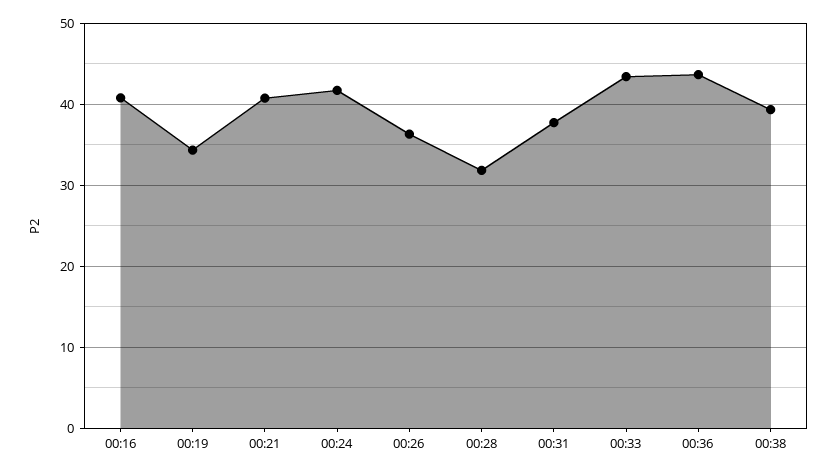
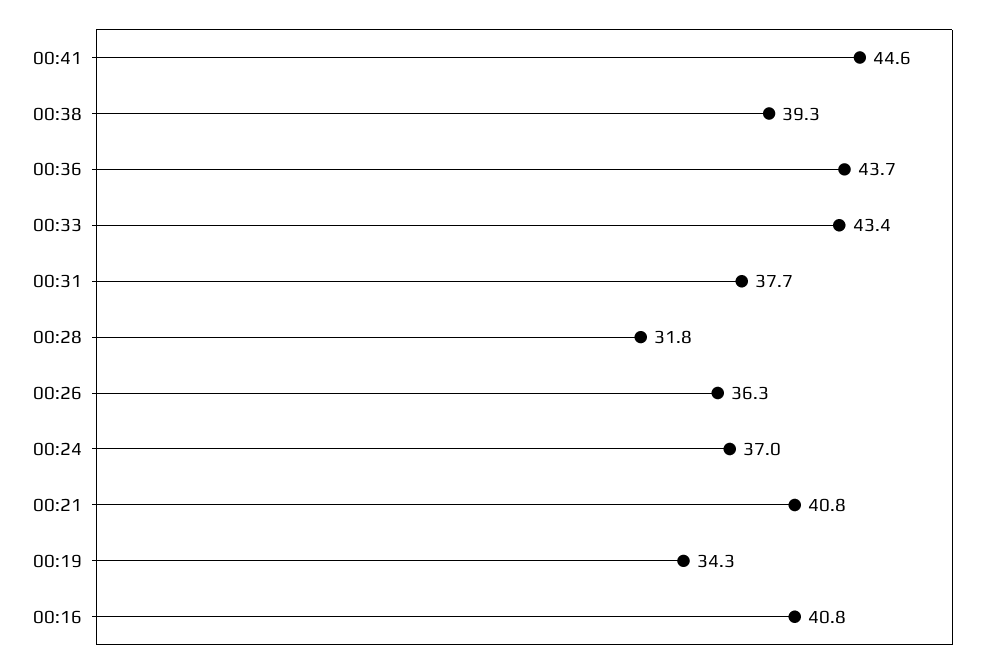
00:24: 42 -> 37
00:41: none -> 44.6

